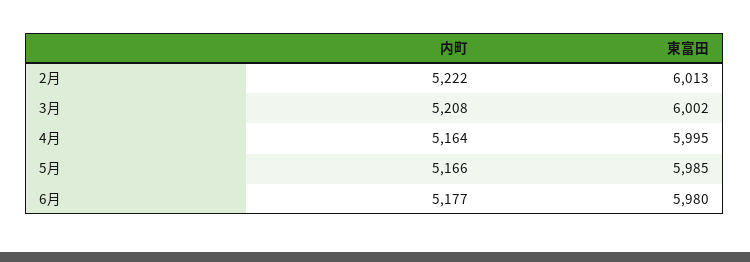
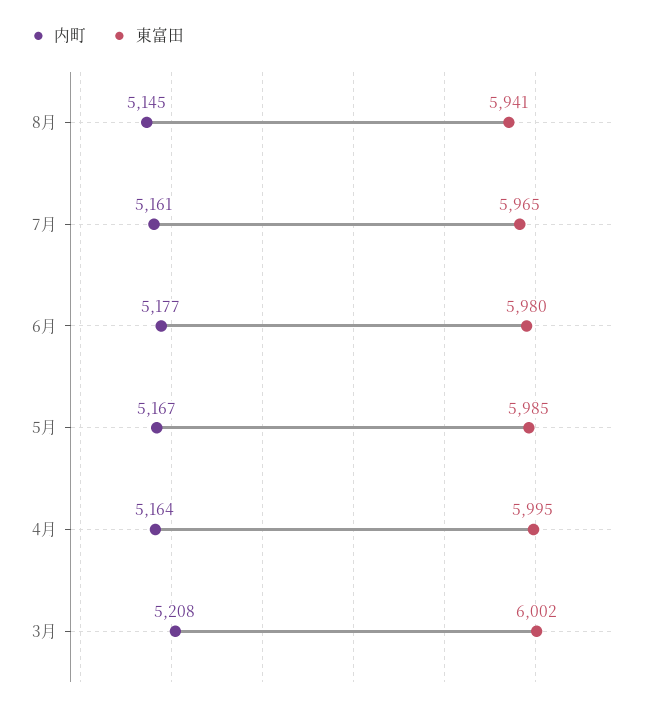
内町, 2月: 5222 -> none
東富田, 2月: 6013 -> none
内町, 5月: 5166 -> 5167
内町, 8月: none -> 5145
東富田, 8月: none -> 5941
内町, 7月: none -> 5161
東富田, 7月: none -> 5965

